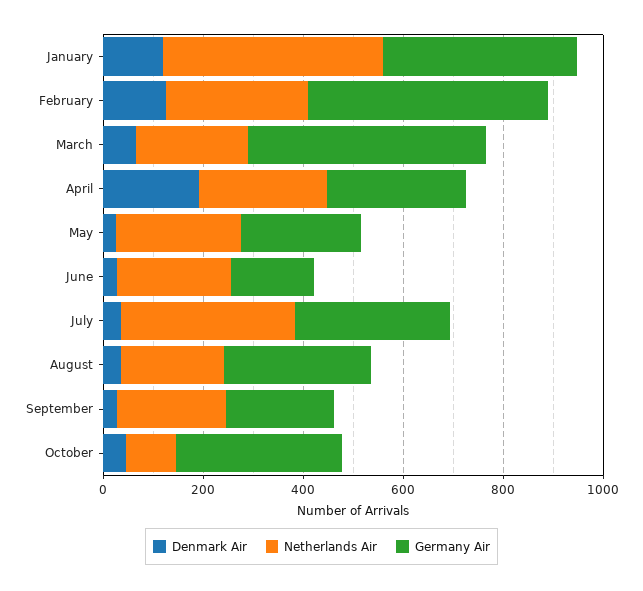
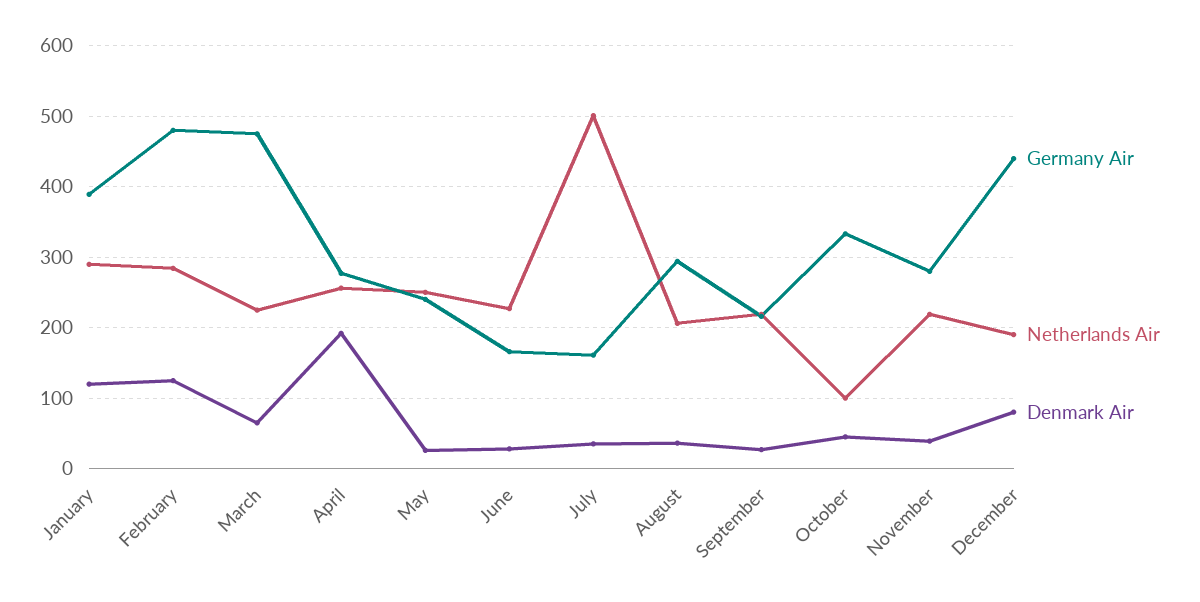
Netherlands Air, January: 450 -> 290
Netherlands Air, July: 350 -> 500
Germany Air, July: 300 -> 160
Germany Air, November: none -> 280
Netherlands Air, November: none -> 220
Denmark Air, November: none -> 40
Germany Air, December: none -> 440
Netherlands Air, December: none -> 190
Denmark Air, December: none -> 80

